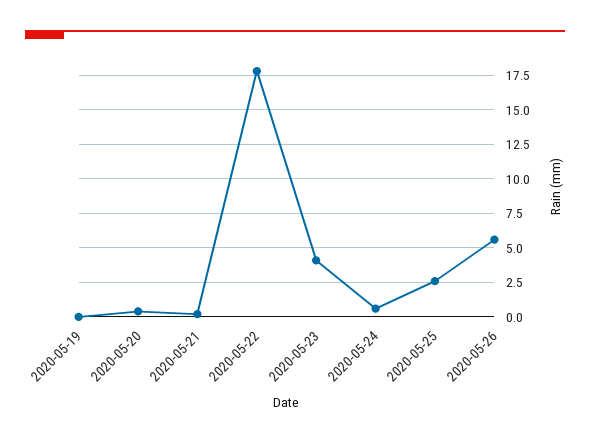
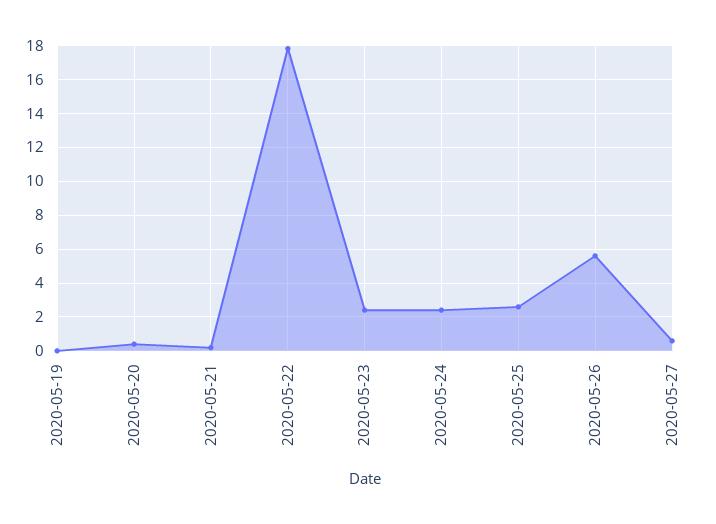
2020-05-23: 4 -> 2.5
2020-05-24: 0.5 -> 2.5
2020-05-27: none -> 0.5

